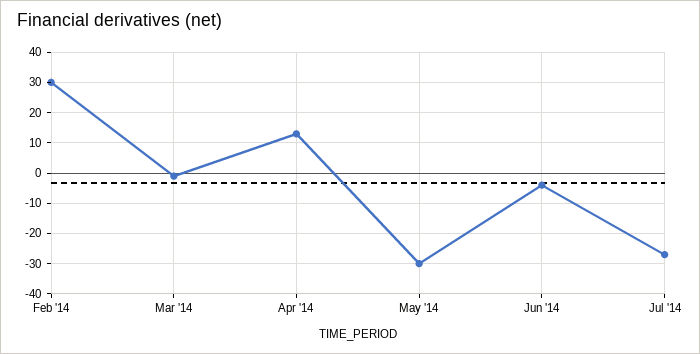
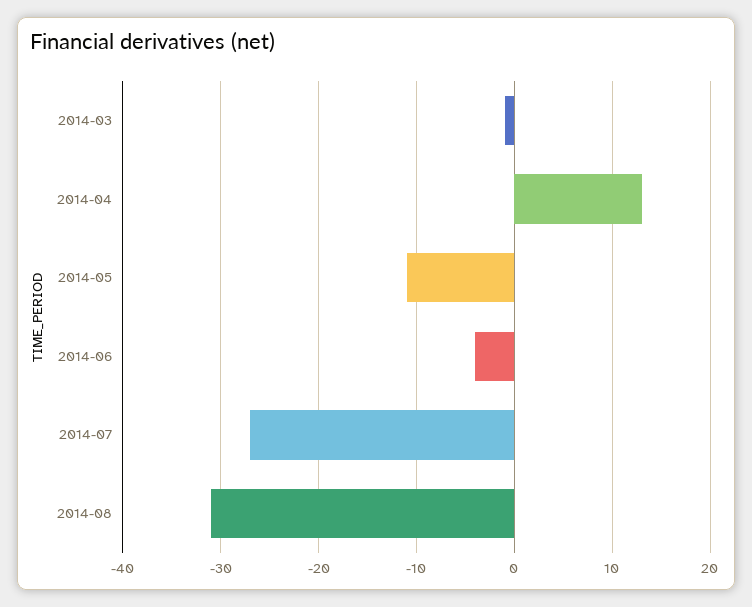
Feb '14: 30 -> none
May '14: -30 -> -11
2014-08: none -> -31

